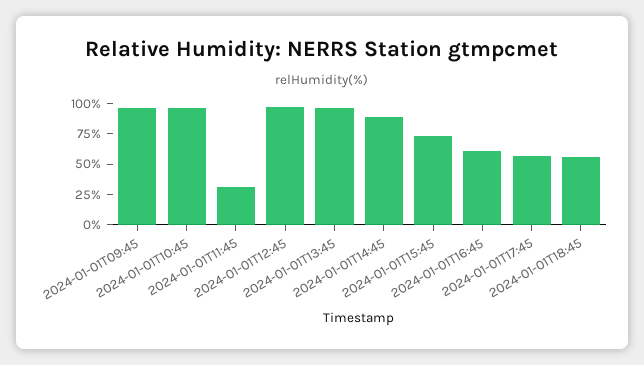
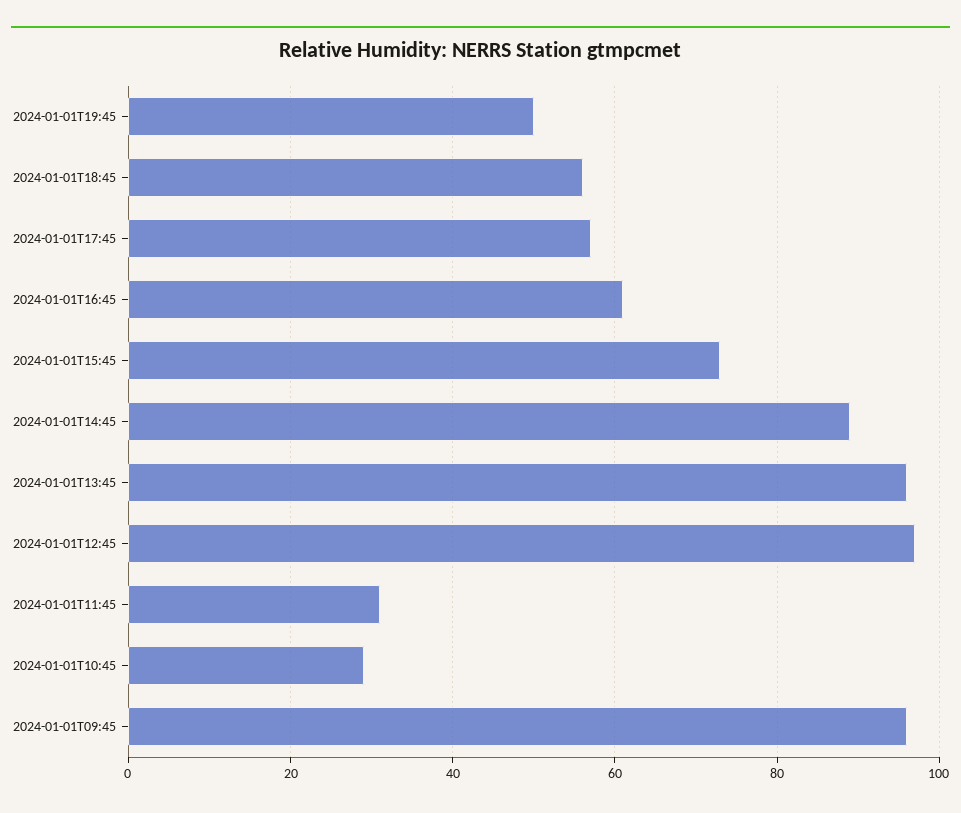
2024-01-01T10:45: 100 -> 30
2024-01-01T19:45: none -> 50

